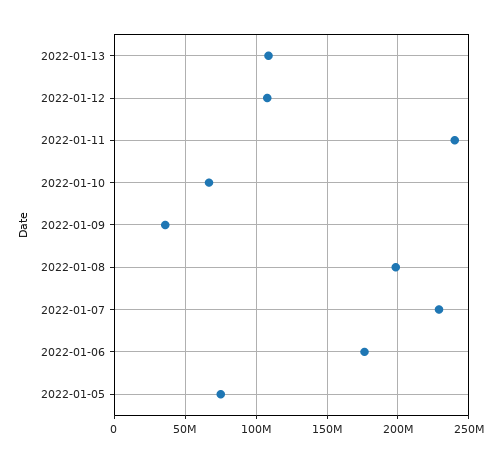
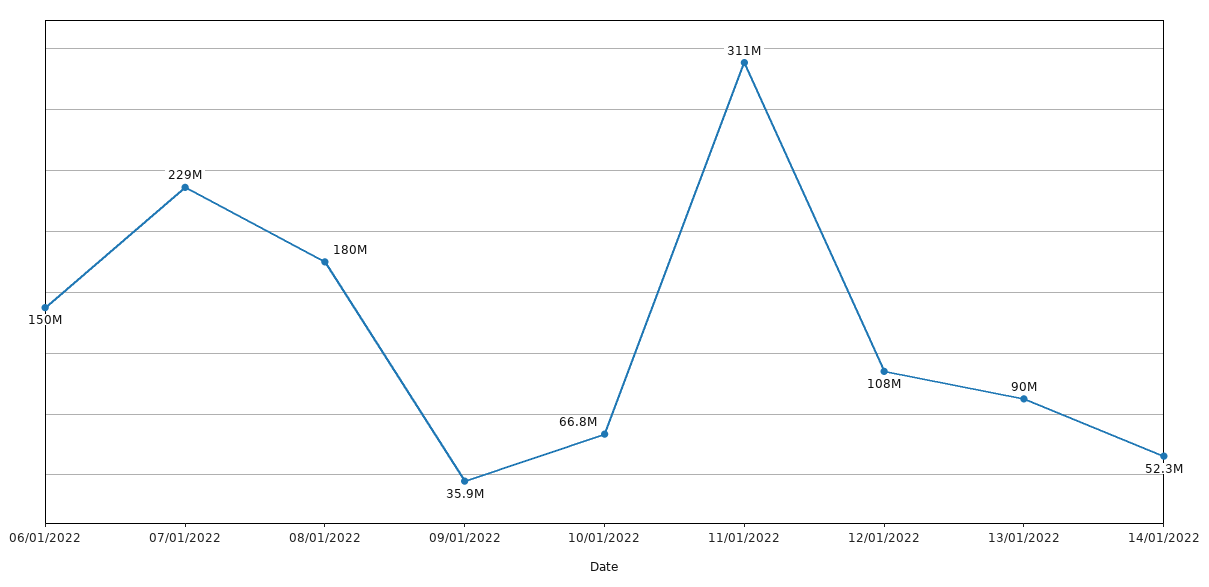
2022-01-13: 110000000 -> 90000000
2022-01-11: 240000000 -> 311000000
2022-01-08: 200000000 -> 180000000
2022-01-06: 175000000 -> 150000000
2022-01-05: 75000000 -> none
14/01/2022: none -> 52300000

